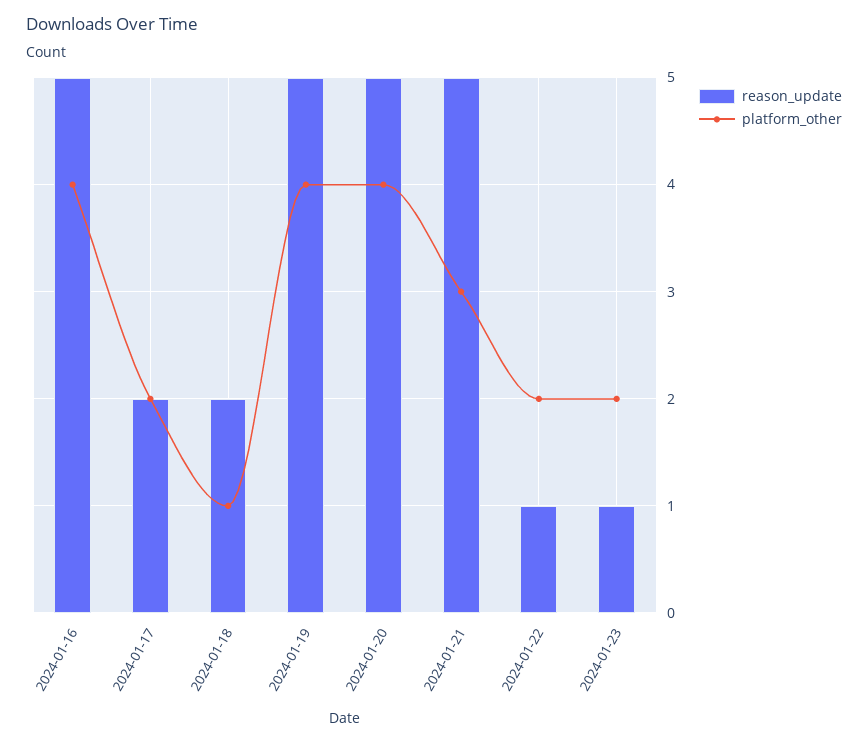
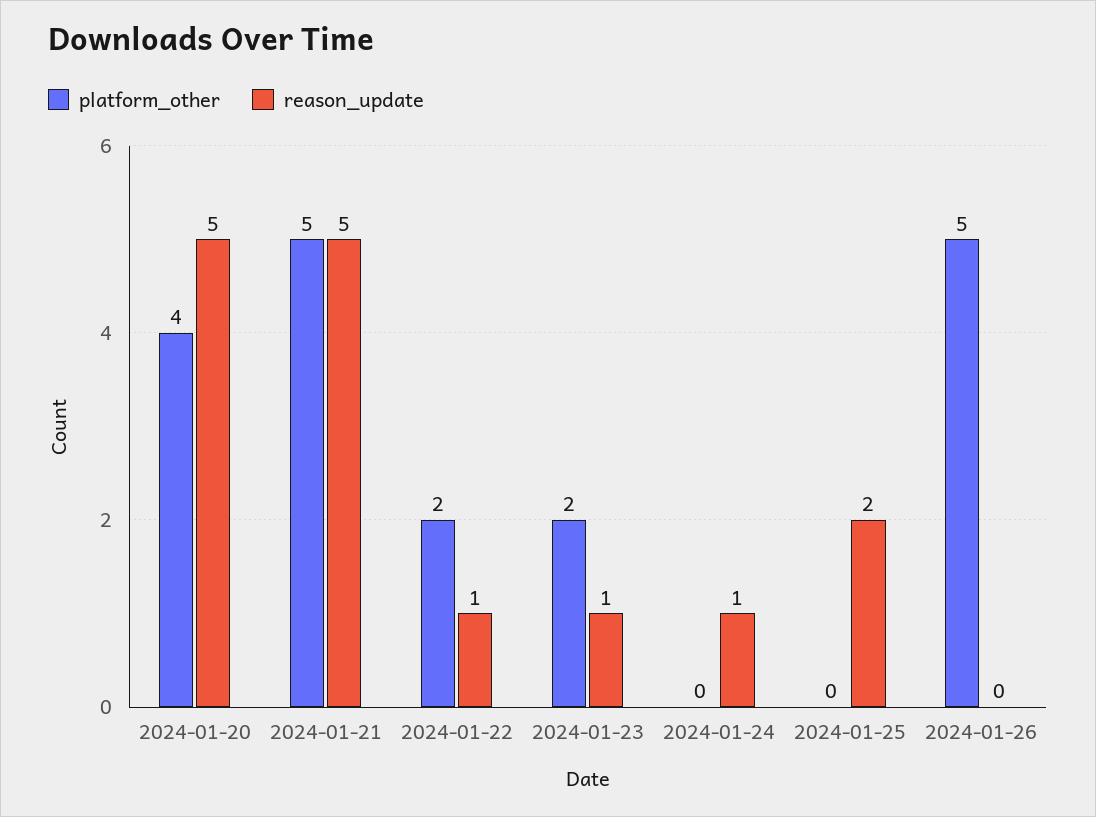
reason_update, 2024-01-16: 5 -> none
platform_other, 2024-01-16: 4 -> none
reason_update, 2024-01-17: 2 -> none
platform_other, 2024-01-17: 2 -> none
reason_update, 2024-01-18: 2 -> none
platform_other, 2024-01-18: 1 -> none
reason_update, 2024-01-19: 5 -> none
platform_other, 2024-01-19: 4 -> none
platform_other, 2024-01-21: 3 -> 5
platform_other, 2024-01-24: none -> 0
reason_update, 2024-01-24: none -> 1
platform_other, 2024-01-25: none -> 0
reason_update, 2024-01-25: none -> 2
platform_other, 2024-01-26: none -> 5
reason_update, 2024-01-26: none -> 0

